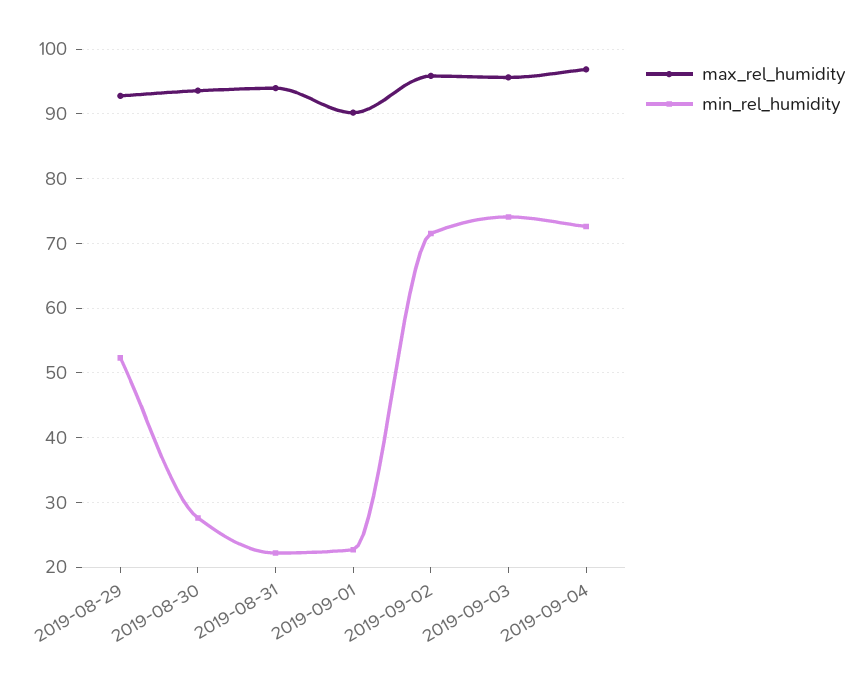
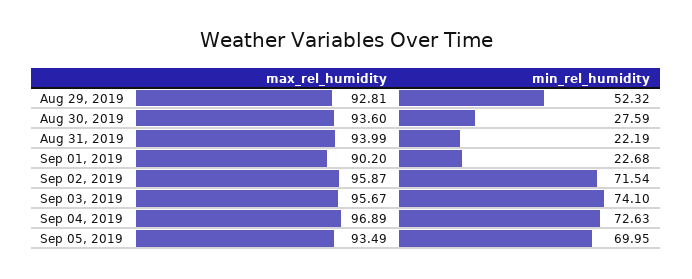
max_rel_humidity, Sep 05, 2019: none -> 93.49
min_rel_humidity, Sep 05, 2019: none -> 69.95

